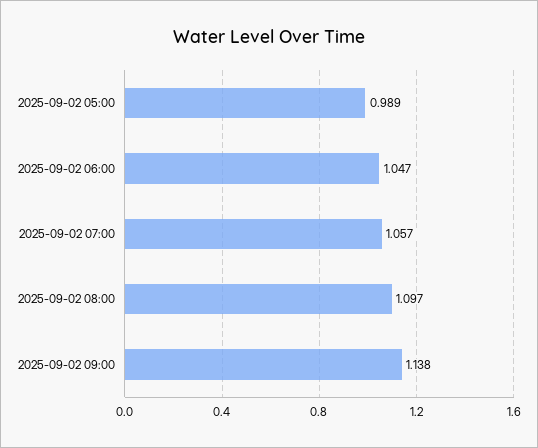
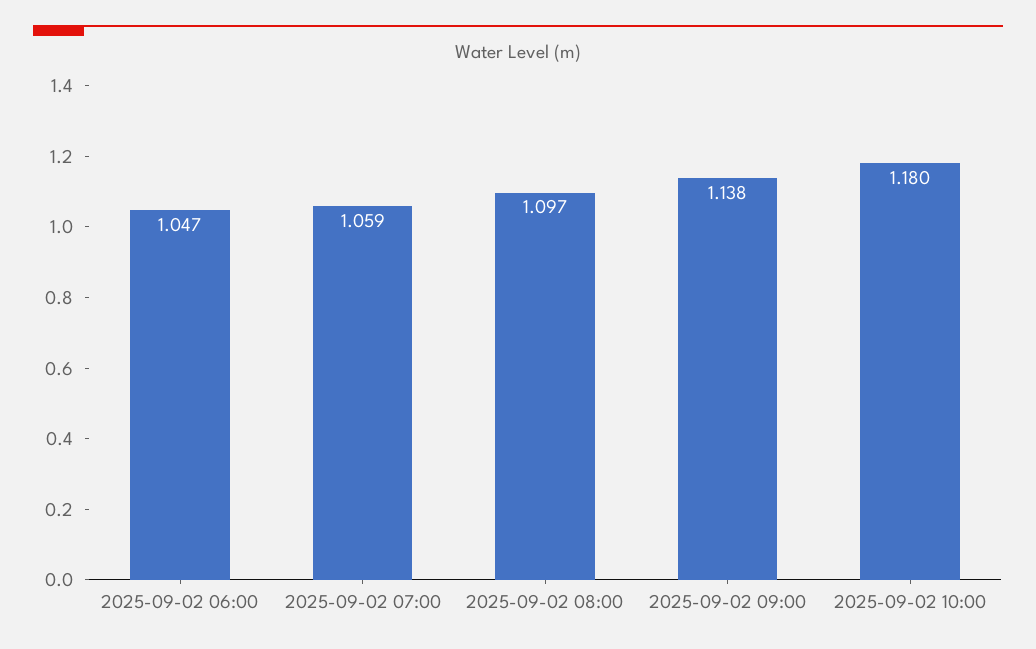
2025-09-02 05:00: 0.989 -> none
2025-09-02 07:00: 1.057 -> 1.059
2025-09-02 10:00: none -> 1.18

